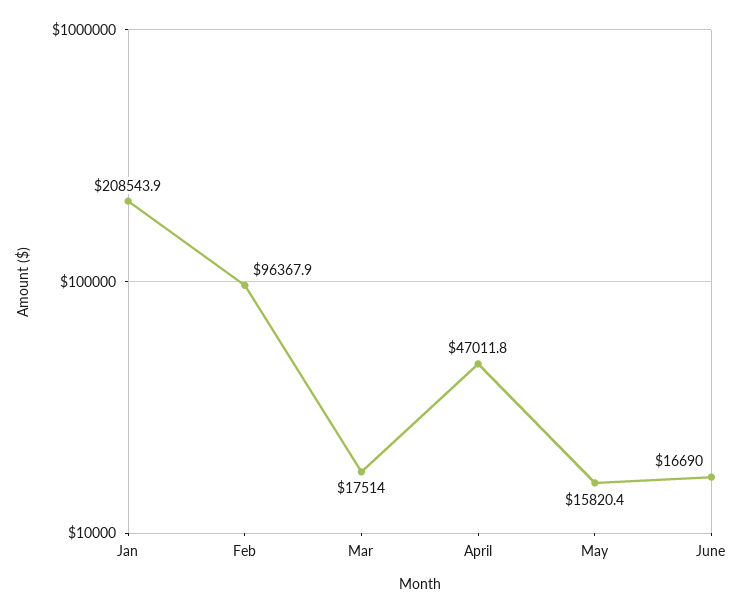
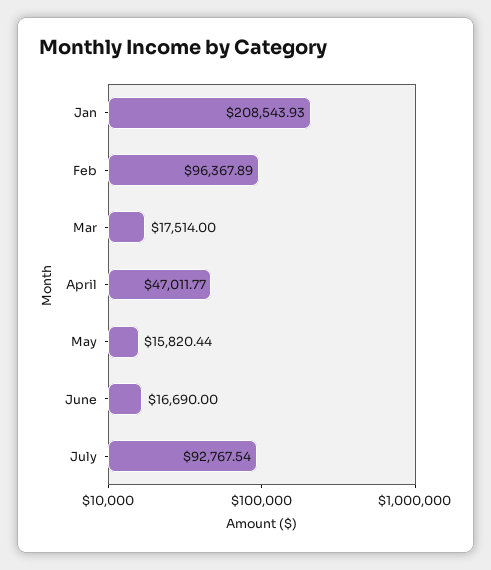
July: none -> 92767.54

